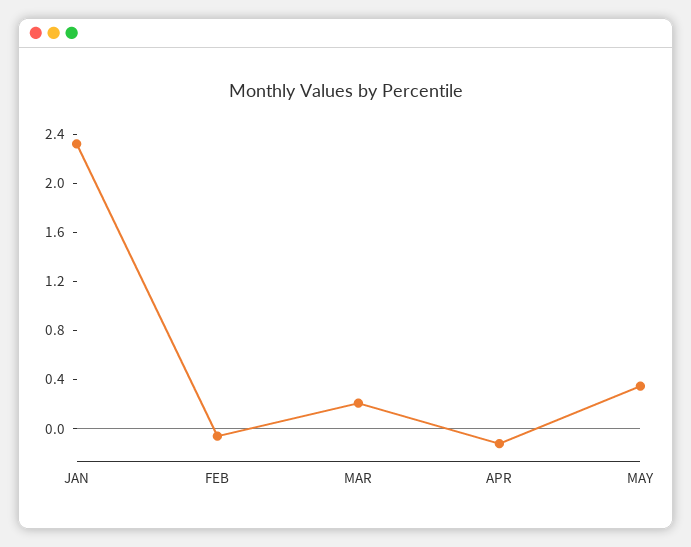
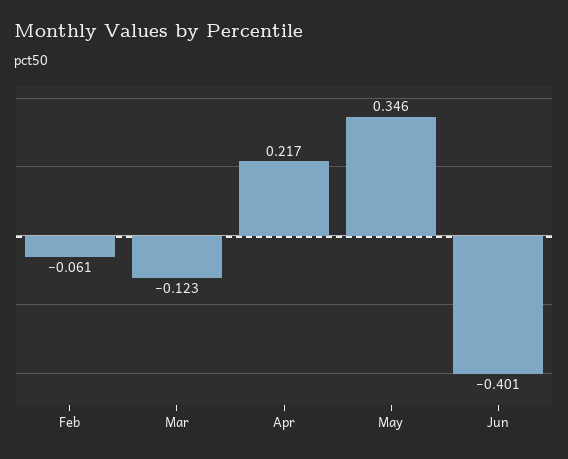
JAN: 2.3 -> none
MAR: 0.2 -> -0.123
APR: -0.1 -> 0.217
Jun: none -> -0.401

